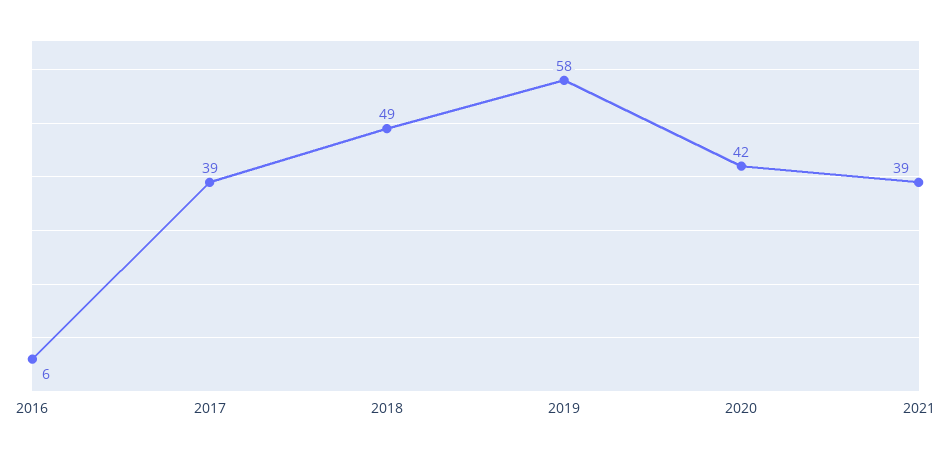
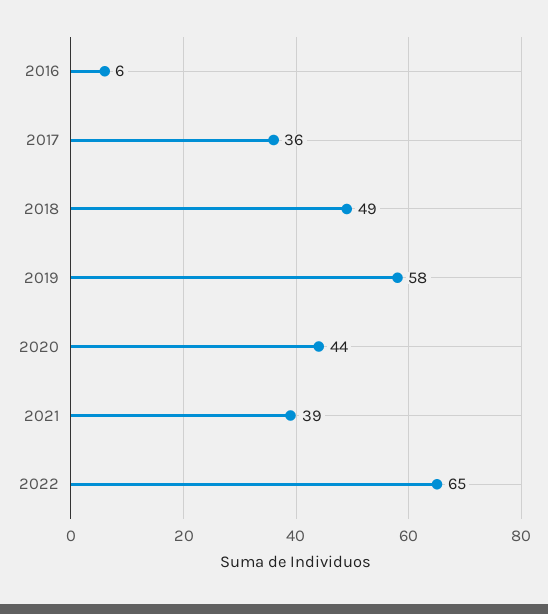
2017: 39 -> 36
2020: 42 -> 44
2022: none -> 65

